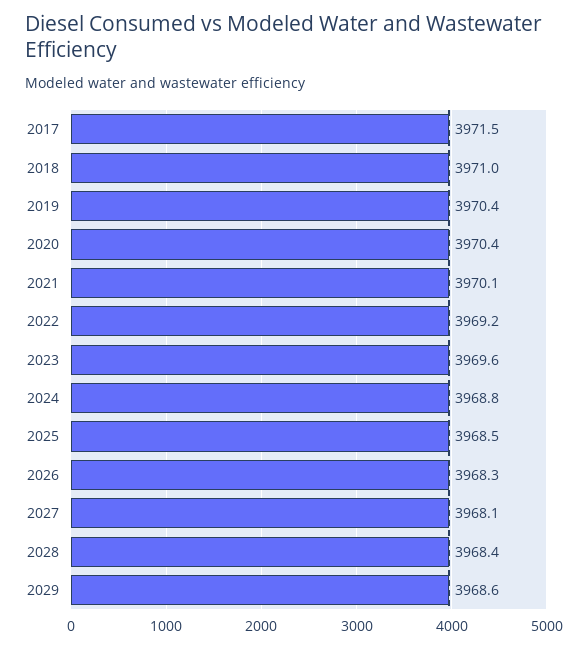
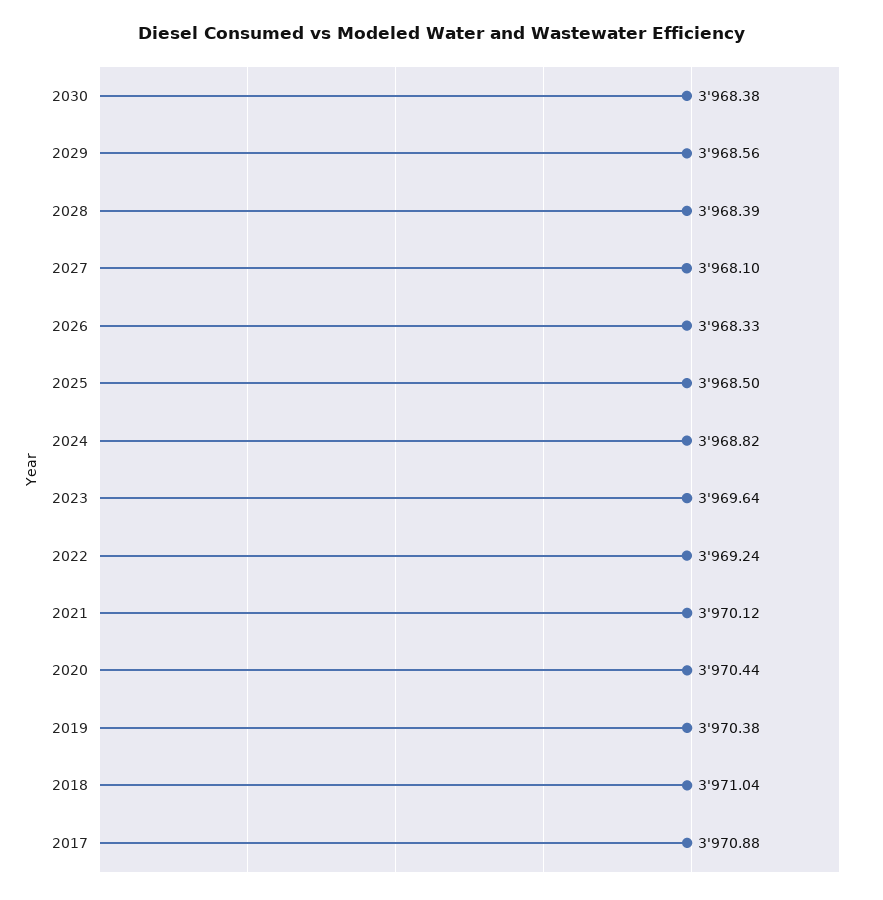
2017: 3971.5 -> 3970.88
2030: none -> 3968.38

